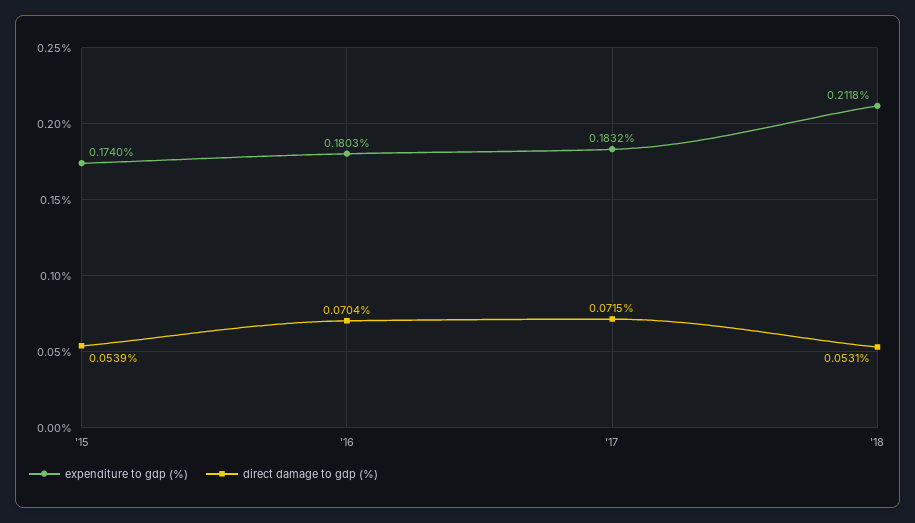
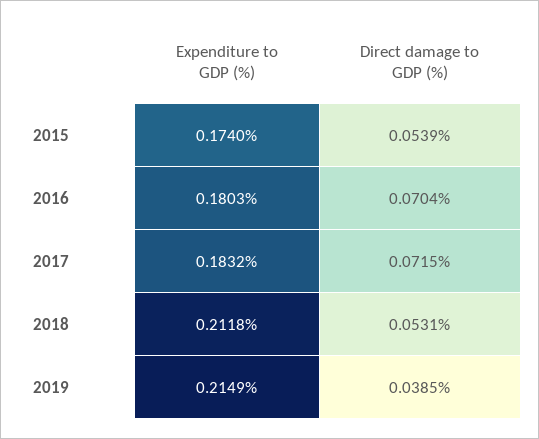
expenditure to gdp (%), 2019: none -> 0.2149
direct damage to gdp (%), 2019: none -> 0.0385

